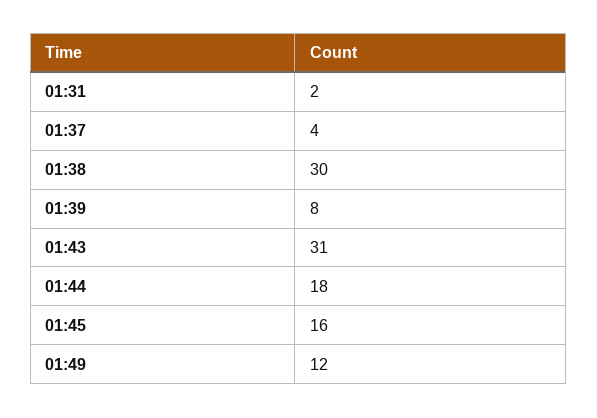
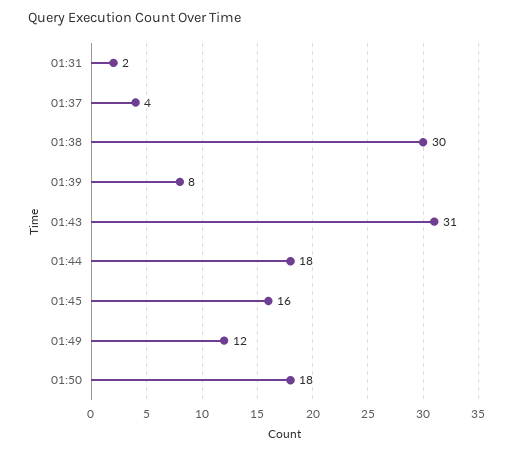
01:50: none -> 18

